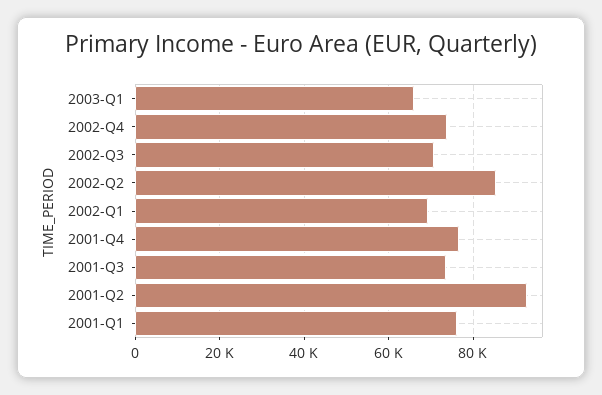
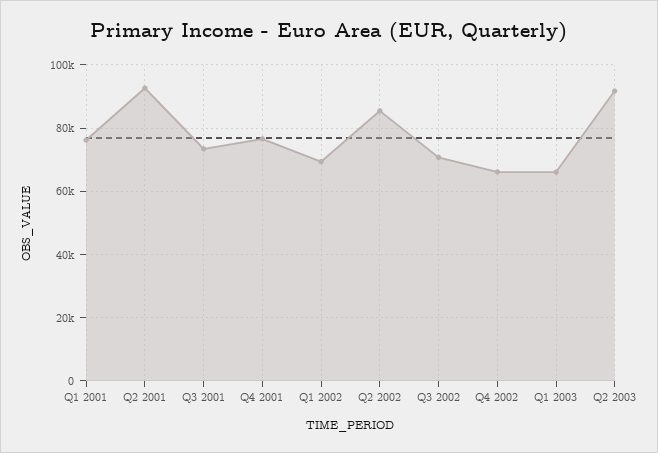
2002-Q4: 74000 -> 66000
Q2 2003: none -> 92000

